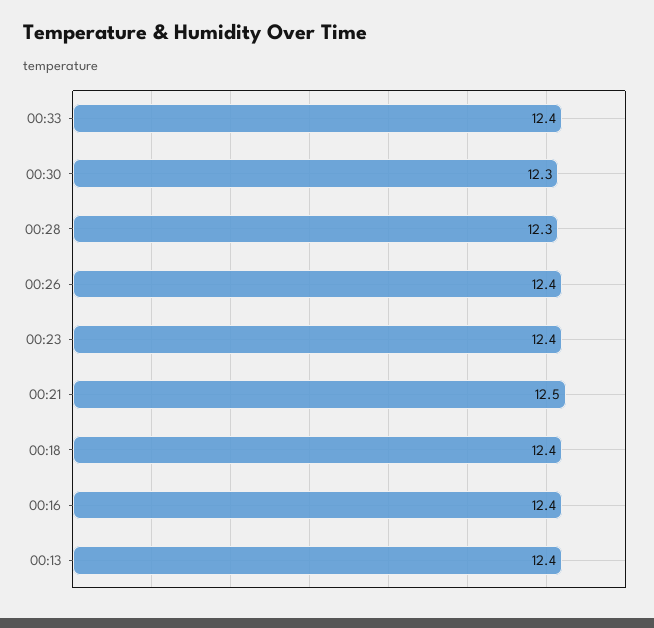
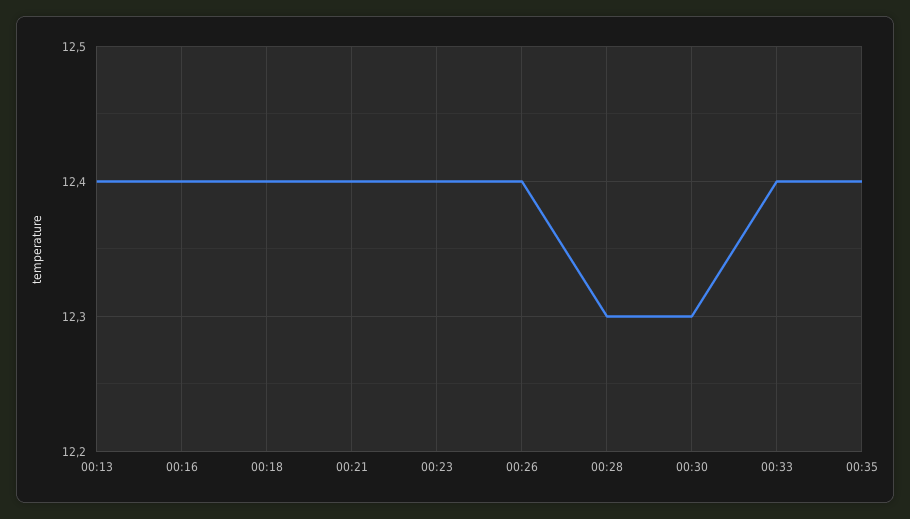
00:21: 12.5 -> 12.4
00:35: none -> 12.4

